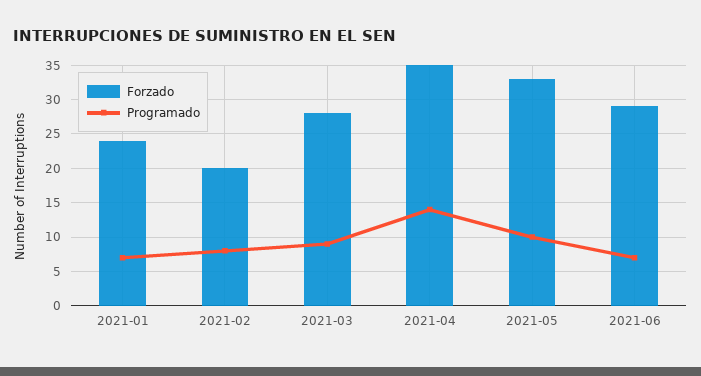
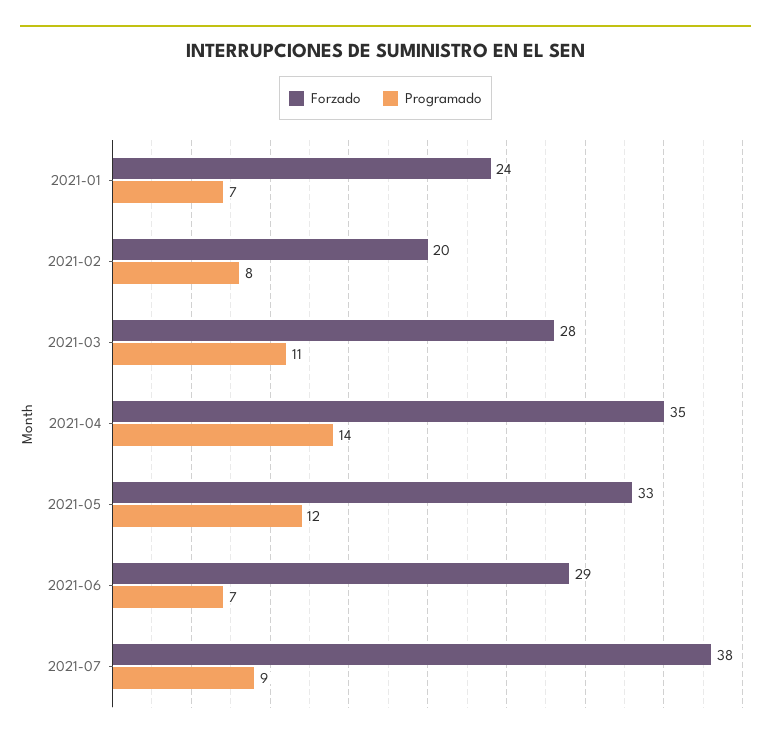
Programado, 2021-03: 9 -> 11
Programado, 2021-05: 10 -> 12
Forzado, 2021-07: none -> 38
Programado, 2021-07: none -> 9

